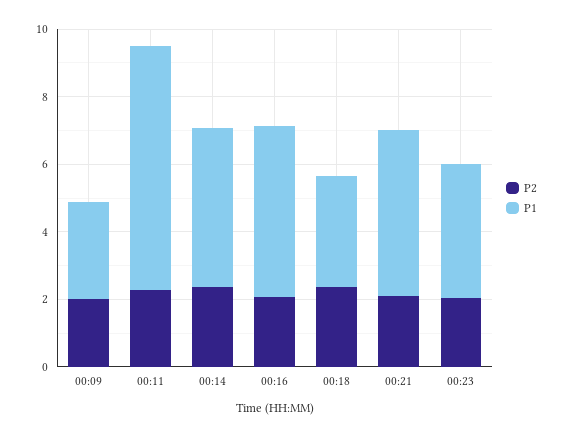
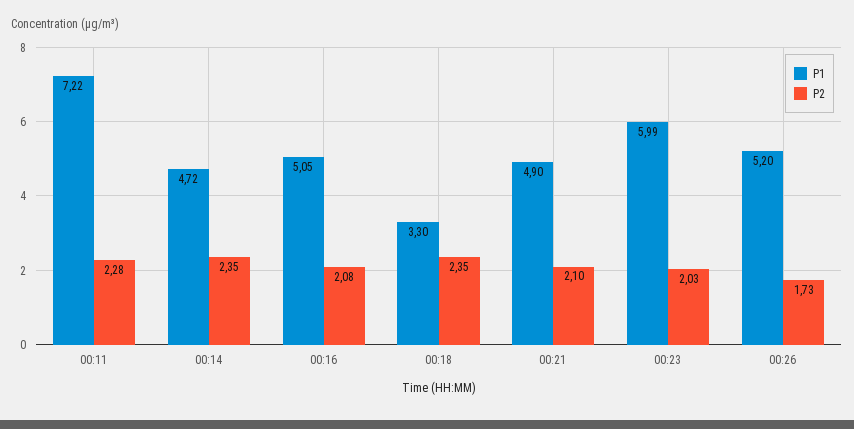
P2, 00:09: 2 -> none
P1, 00:09: 3 -> none
P1, 00:23: 4 -> 5.99
P1, 00:26: none -> 5.2
P2, 00:26: none -> 1.73

